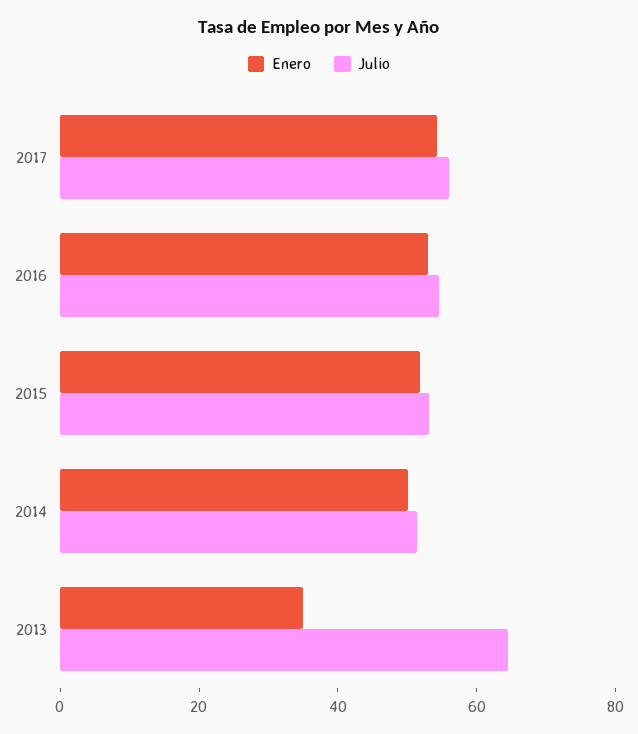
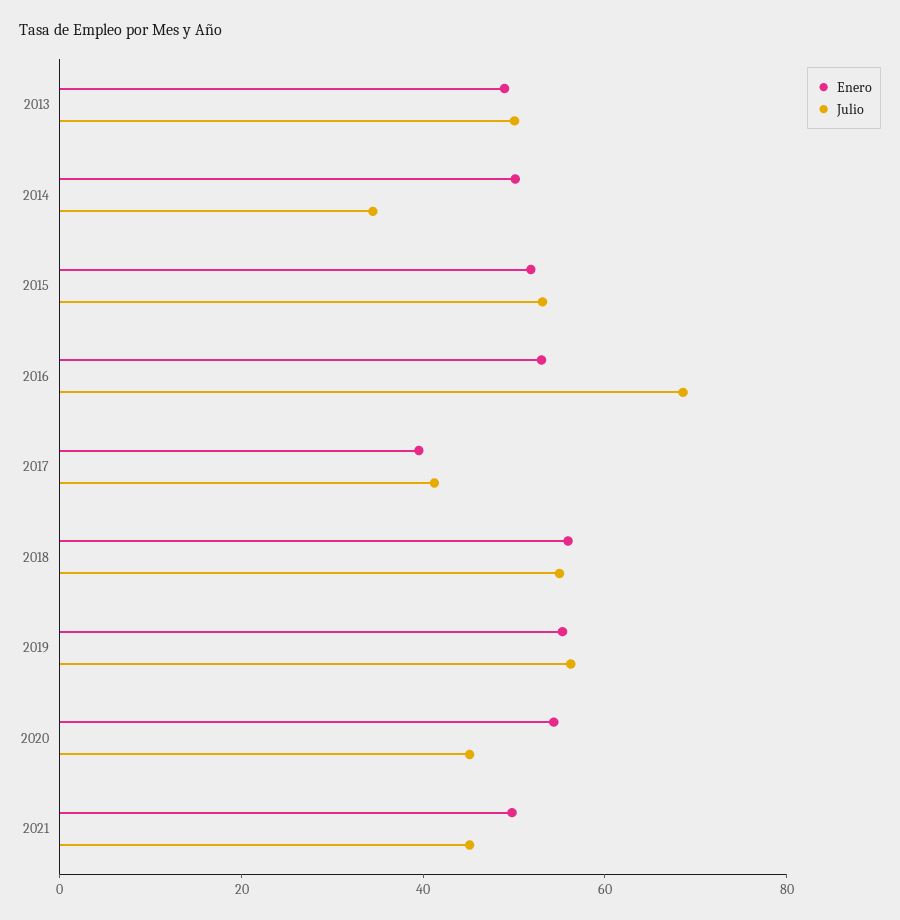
Enero, 2017: 55 -> 40
Julio, 2017: 55 -> 40
Julio, 2016: 55 -> 70
Julio, 2014: 50 -> 35
Enero, 2013: 35 -> 50
Julio, 2013: 65 -> 50
Enero, 2018: none -> 55
Julio, 2018: none -> 55
Enero, 2019: none -> 55
Julio, 2019: none -> 55
Enero, 2020: none -> 55
Julio, 2020: none -> 45
Enero, 2021: none -> 50
Julio, 2021: none -> 45

